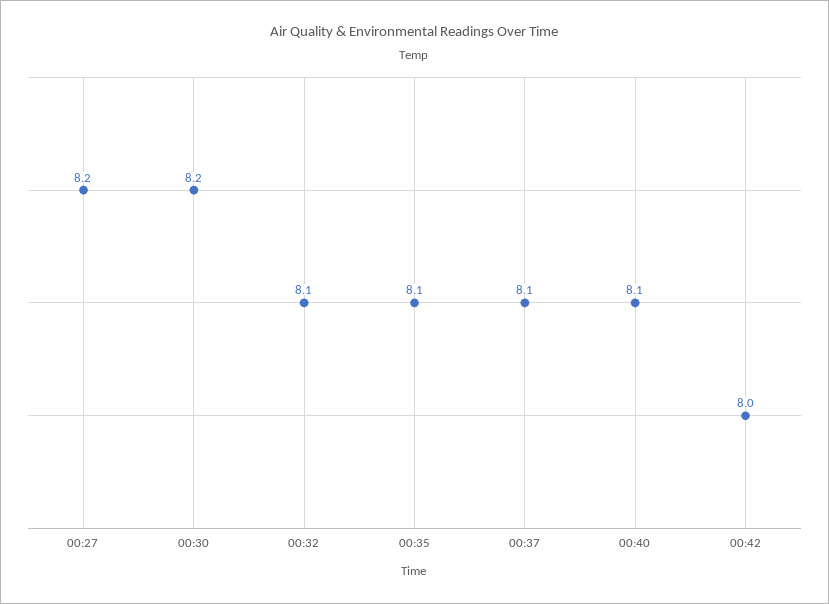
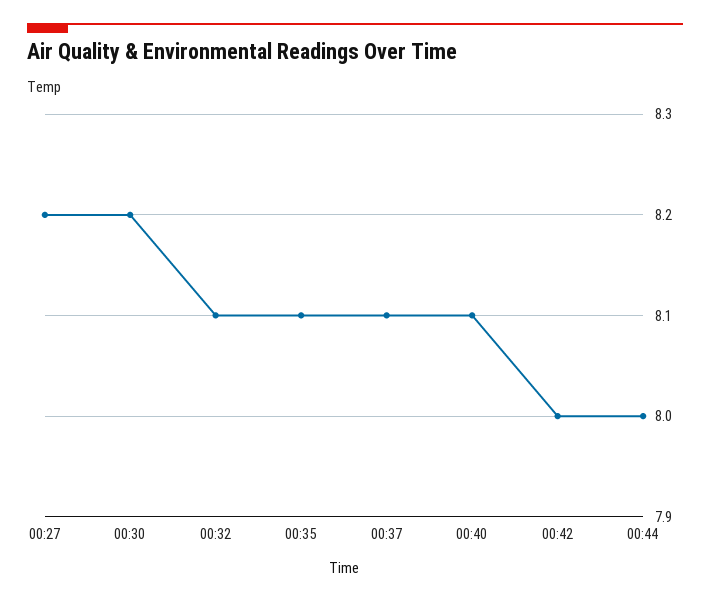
00:44: none -> 8

